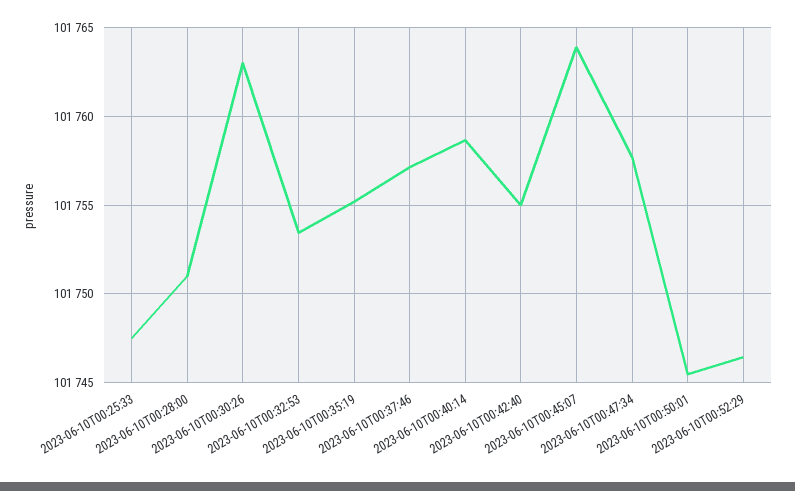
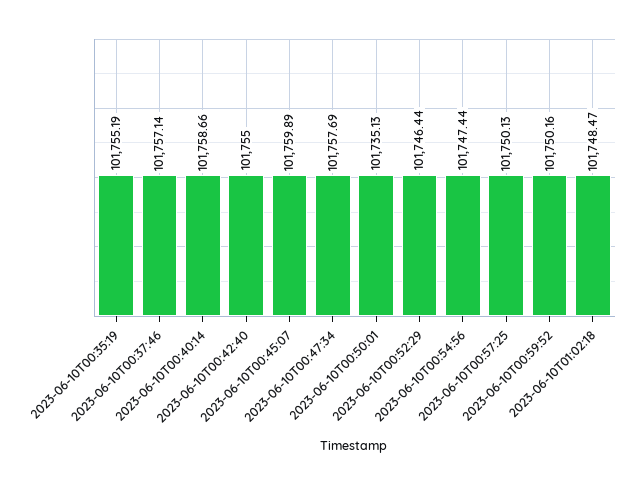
2023-06-10T00:25:33: 101747.5 -> none
2023-06-10T00:28:00: 101751 -> none
2023-06-10T00:30:26: 101763 -> none
2023-06-10T00:32:53: 101753.5 -> none
2023-06-10T00:45:07: 101764 -> 101759.89
2023-06-10T00:50:01: 101745.5 -> 101735.13
2023-06-10T00:54:56: none -> 101747.44
2023-06-10T00:57:25: none -> 101750.13
2023-06-10T00:59:52: none -> 101750.16
2023-06-10T01:02:18: none -> 101748.47

